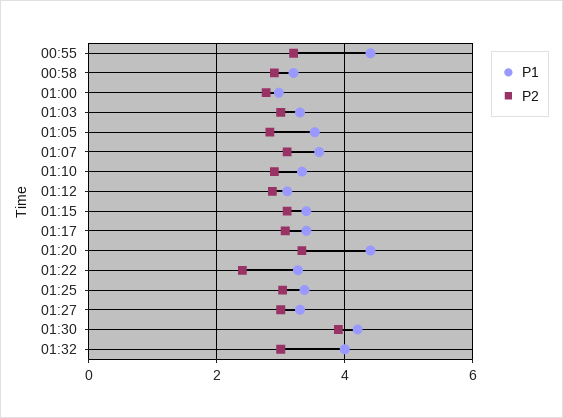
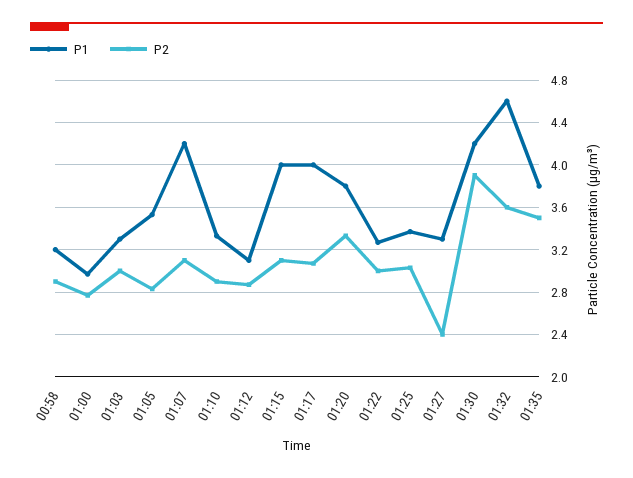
P1, 00:55: 4.4 -> none
P2, 00:55: 3.2 -> none
P1, 01:07: 3.6 -> 4.2
P1, 01:15: 3.4 -> 4
P1, 01:17: 3.4 -> 4
P1, 01:20: 4.4 -> 3.8
P2, 01:22: 2.4 -> 3
P2, 01:27: 3 -> 2.4
P1, 01:32: 4 -> 4.6
P2, 01:32: 3 -> 3.6
P1, 01:35: none -> 3.8
P2, 01:35: none -> 3.5

